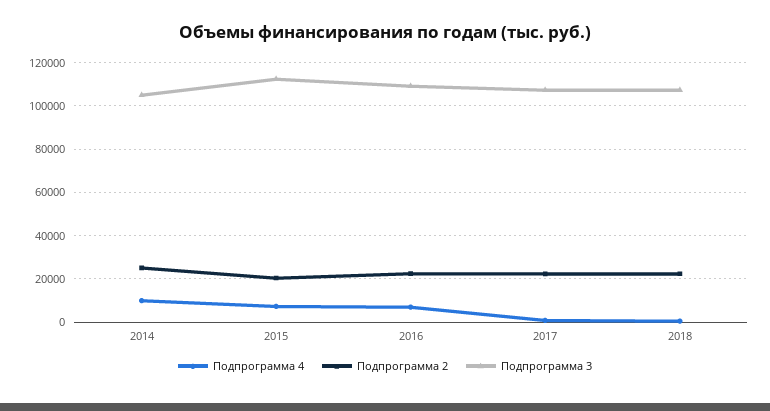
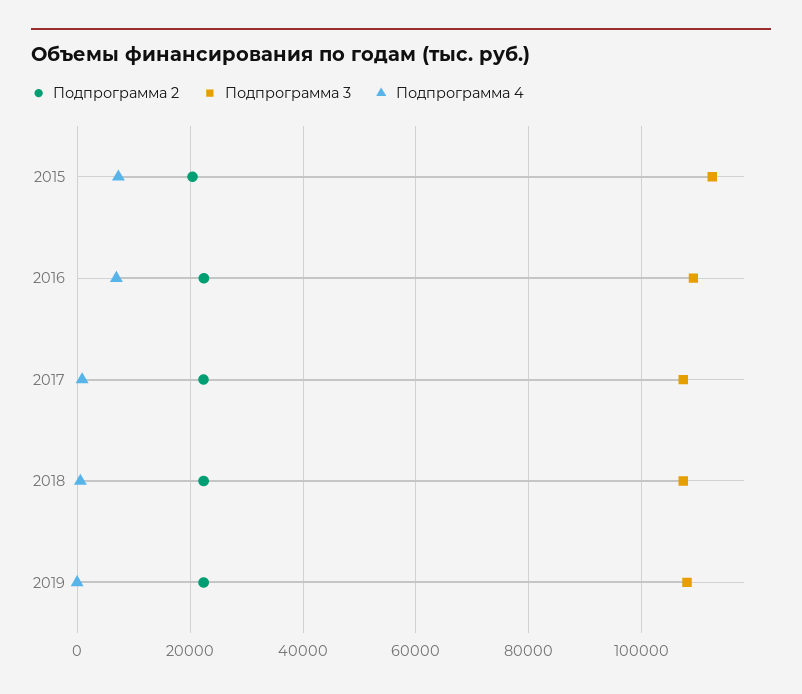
Подпрограмма 4, 2014: 10000 -> none
Подпрограмма 2, 2014: 25000 -> none
Подпрограмма 3, 2014: 105000 -> none
Подпрограмма 2, 2019: none -> 22000
Подпрограмма 3, 2019: none -> 108000
Подпрограмма 4, 2019: none -> 0

